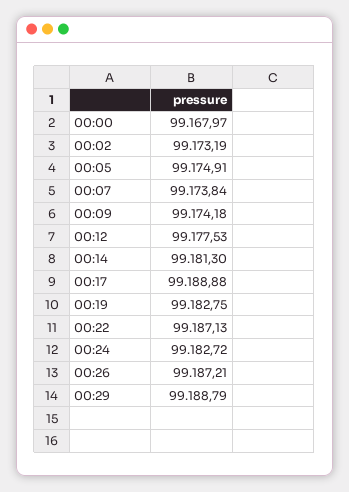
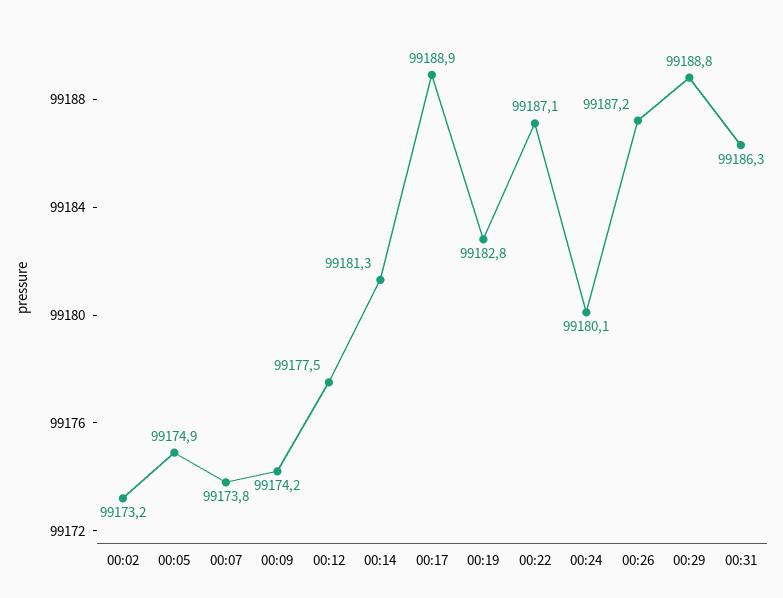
00:00: 99167.97 -> none
00:24: 99182.72 -> 99180.1
00:31: none -> 99186.3

